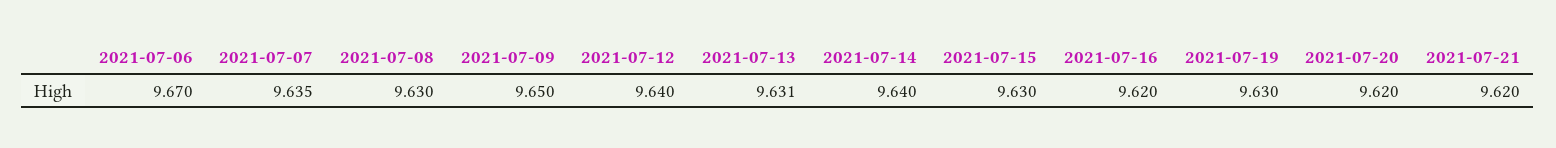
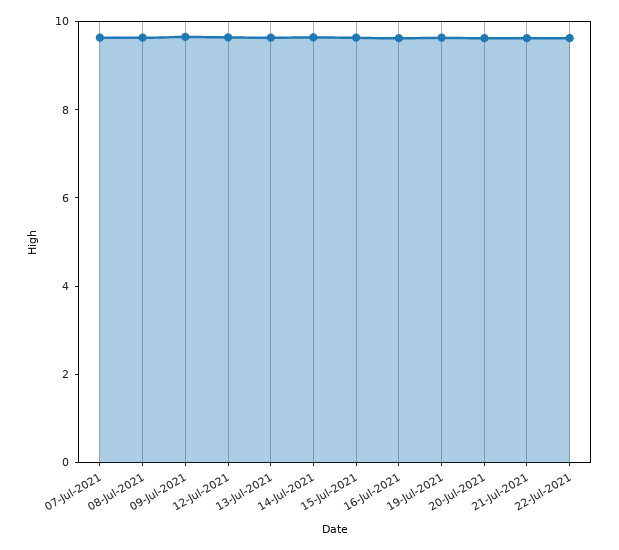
2021-07-06: 9.67 -> none
22-Jul-2021: none -> 9.5

